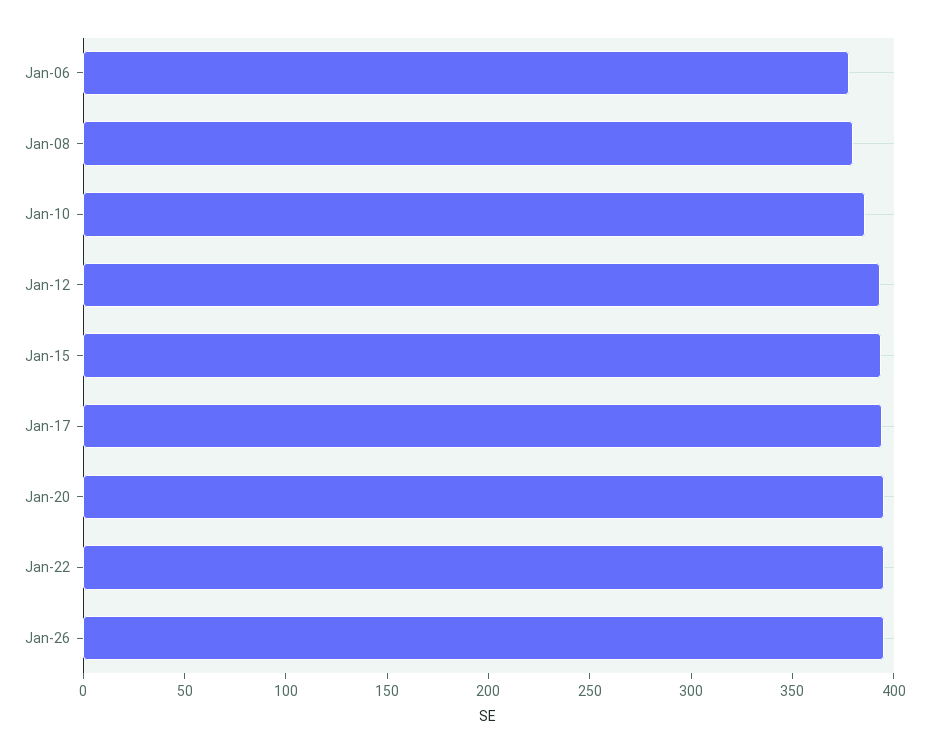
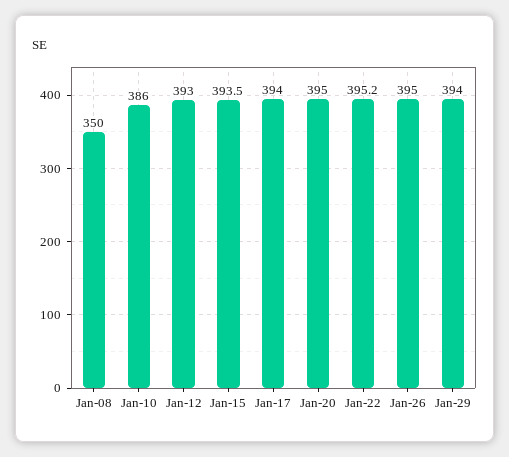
Jan-06: 380 -> none
Jan-08: 380 -> 350
Jan-29: none -> 394

